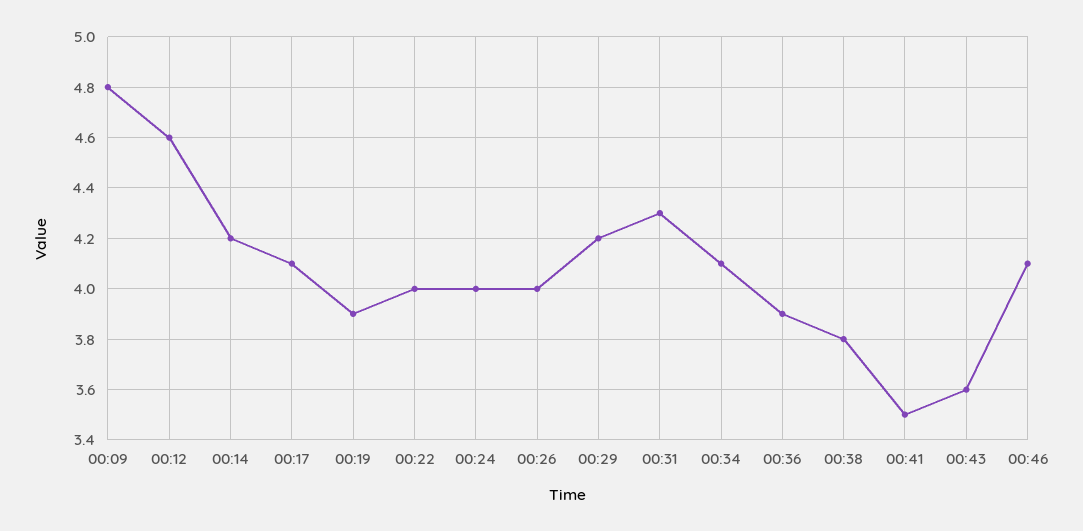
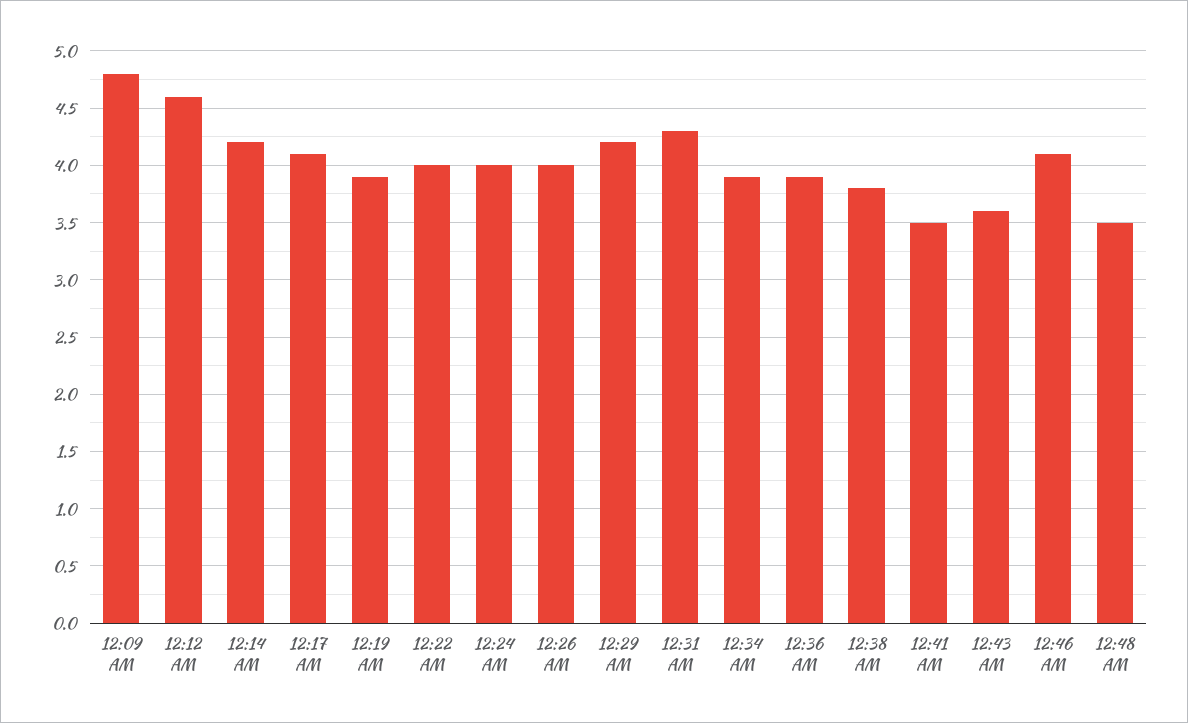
00:34: 4.1 -> 3.9
12:48 AM: none -> 3.5

